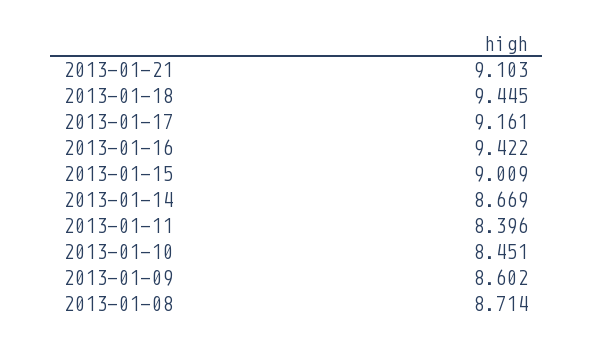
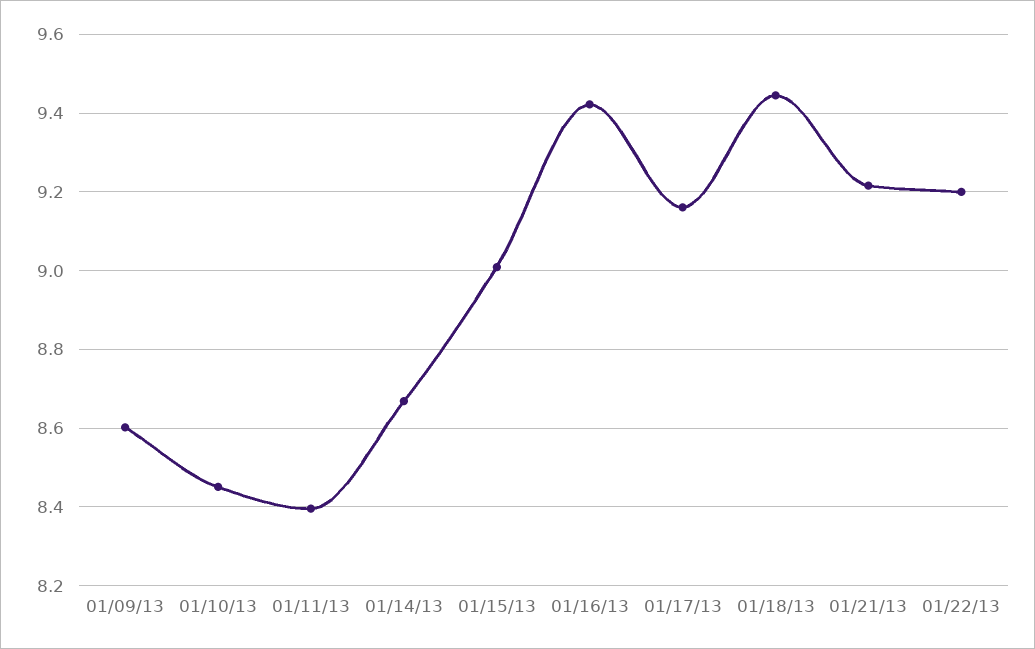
2013-01-21: 9.103 -> 9.22
2013-01-08: 8.714 -> none
01/22/13: none -> 9.2

